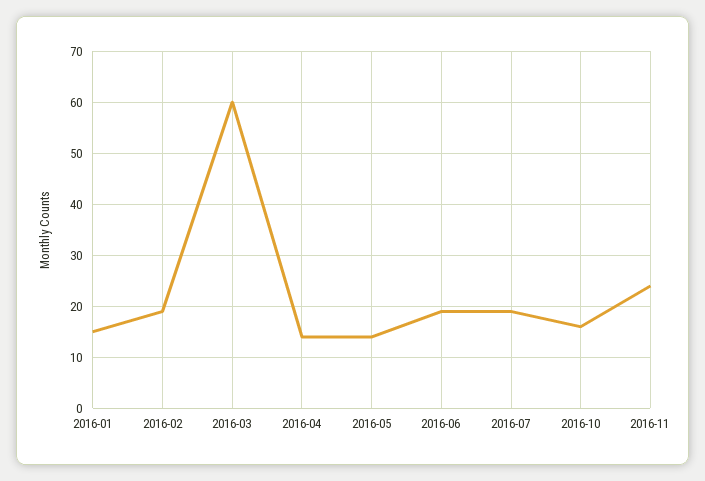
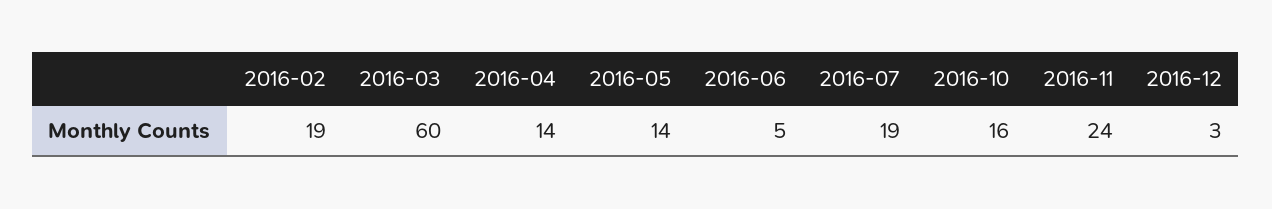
2016-01: 15 -> none
2016-06: 20 -> 5
2016-12: none -> 3

